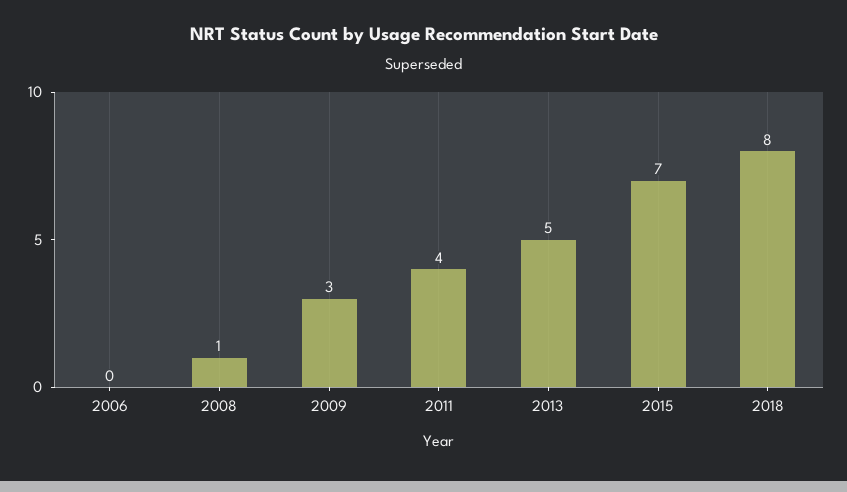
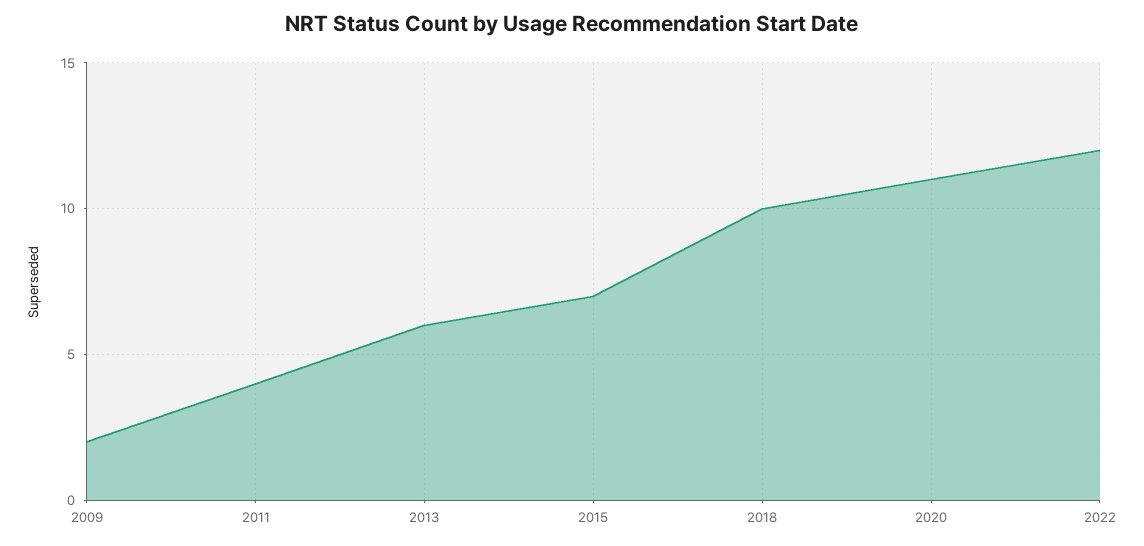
2006: 0 -> none
2008: 1 -> none
2009: 3 -> 2
2013: 5 -> 6
2018: 8 -> 10
2020: none -> 11
2022: none -> 12

